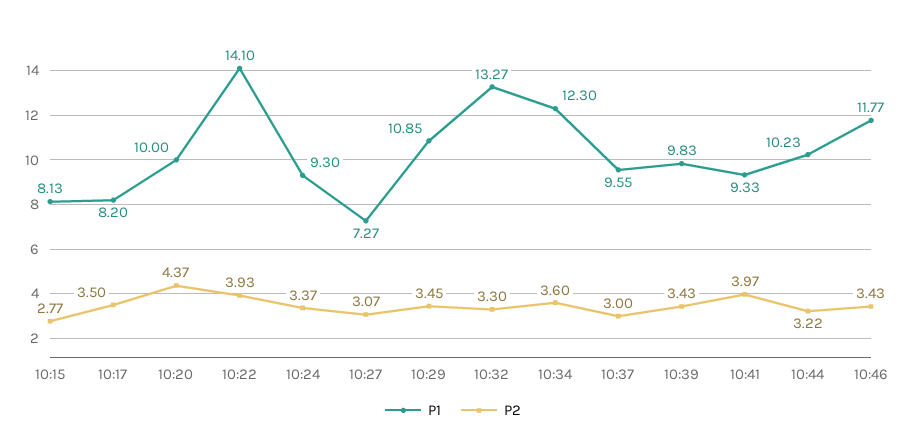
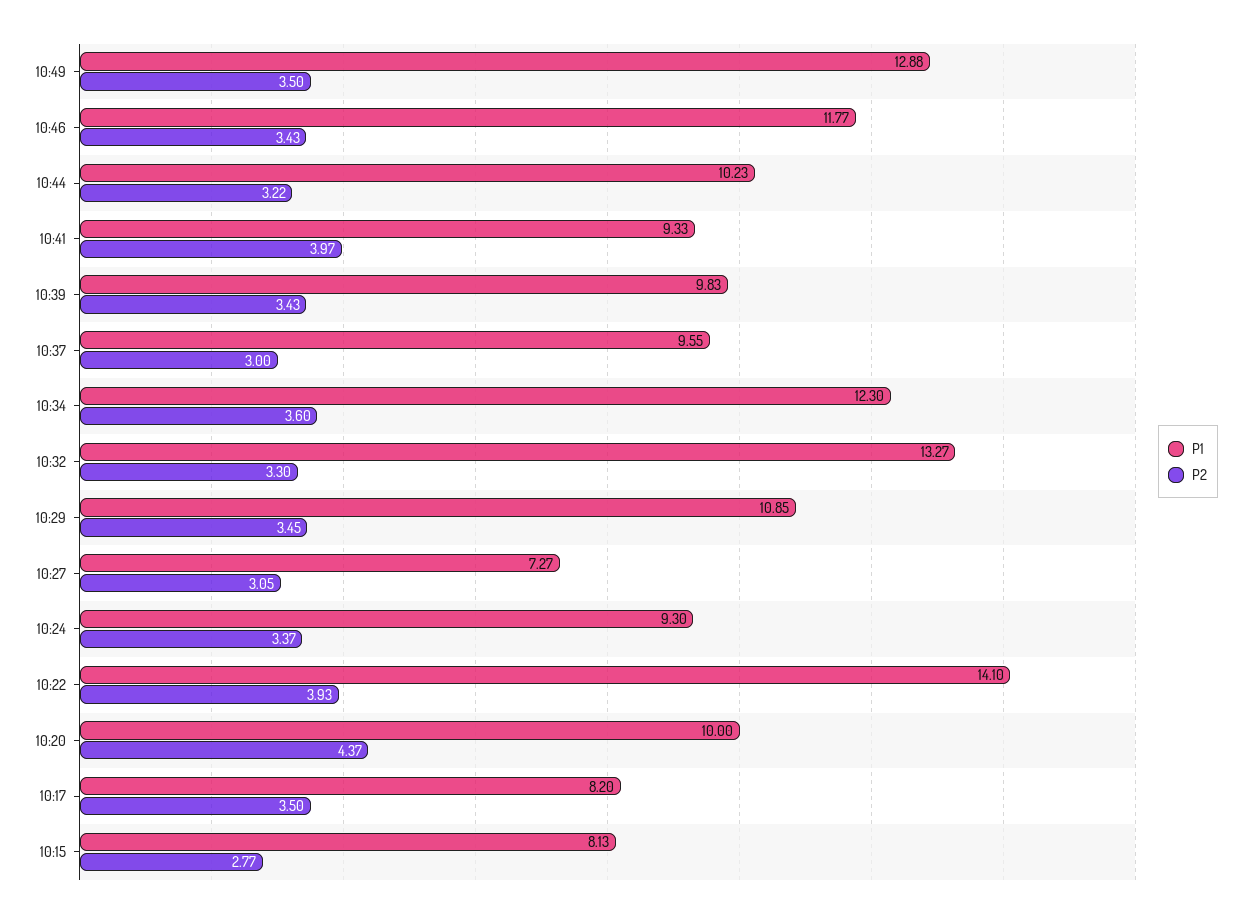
P2, 10:27: 3.07 -> 3.05
P1, 10:49: none -> 12.88
P2, 10:49: none -> 3.5

